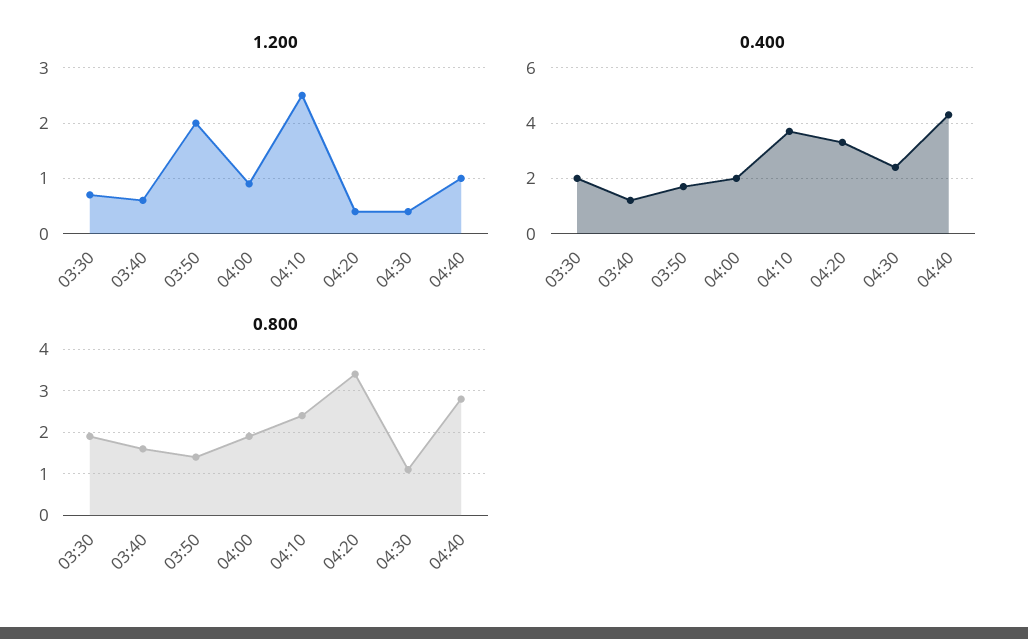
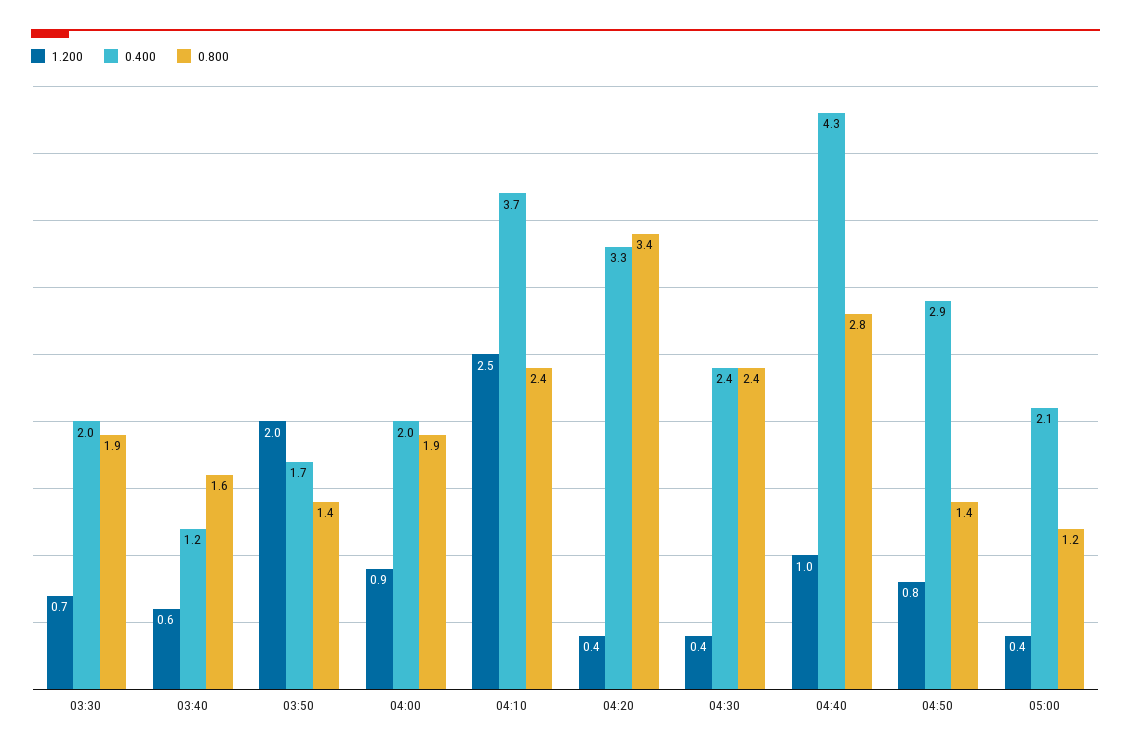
0.800, 04:30: 1 -> 2.4
1.200, 04:50: none -> 0.8
0.400, 04:50: none -> 2.9
0.800, 04:50: none -> 1.4
1.200, 05:00: none -> 0.4
0.400, 05:00: none -> 2.1
0.800, 05:00: none -> 1.2

